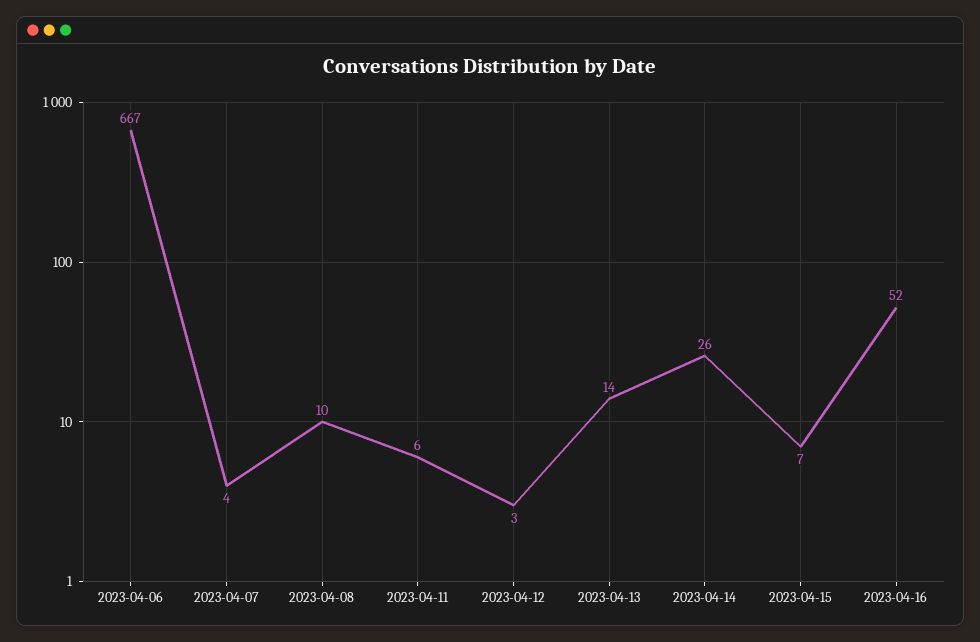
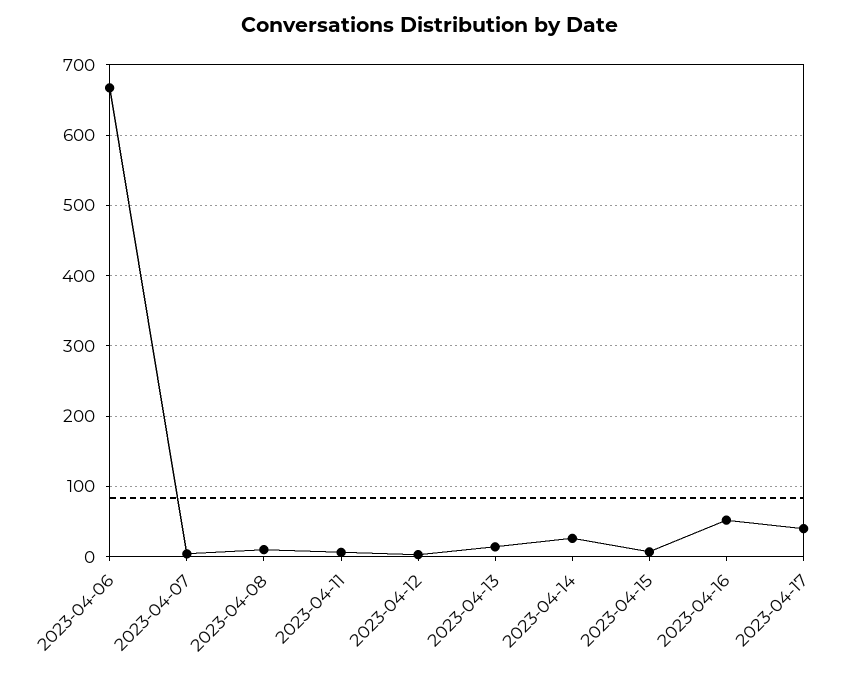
2023-04-17: none -> 40

